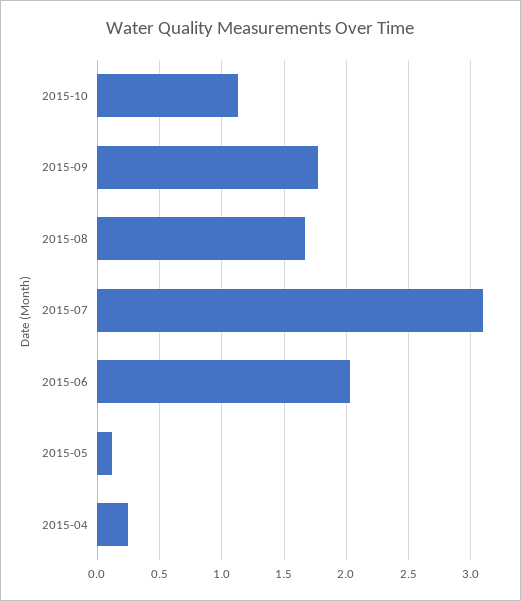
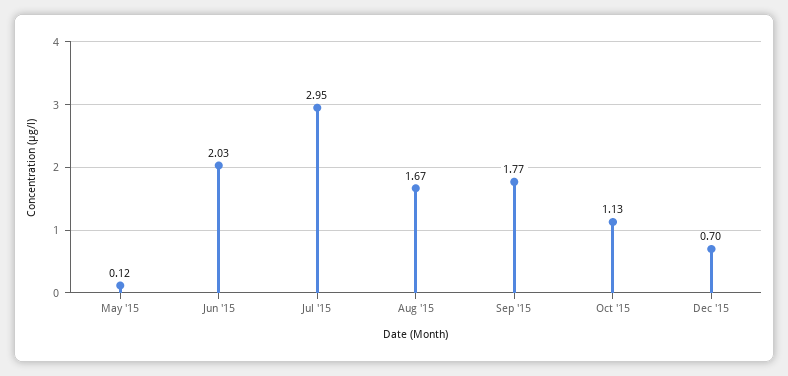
2015-07: 3.1 -> 2.95
2015-04: 0.25 -> none
Dec '15: none -> 0.7

